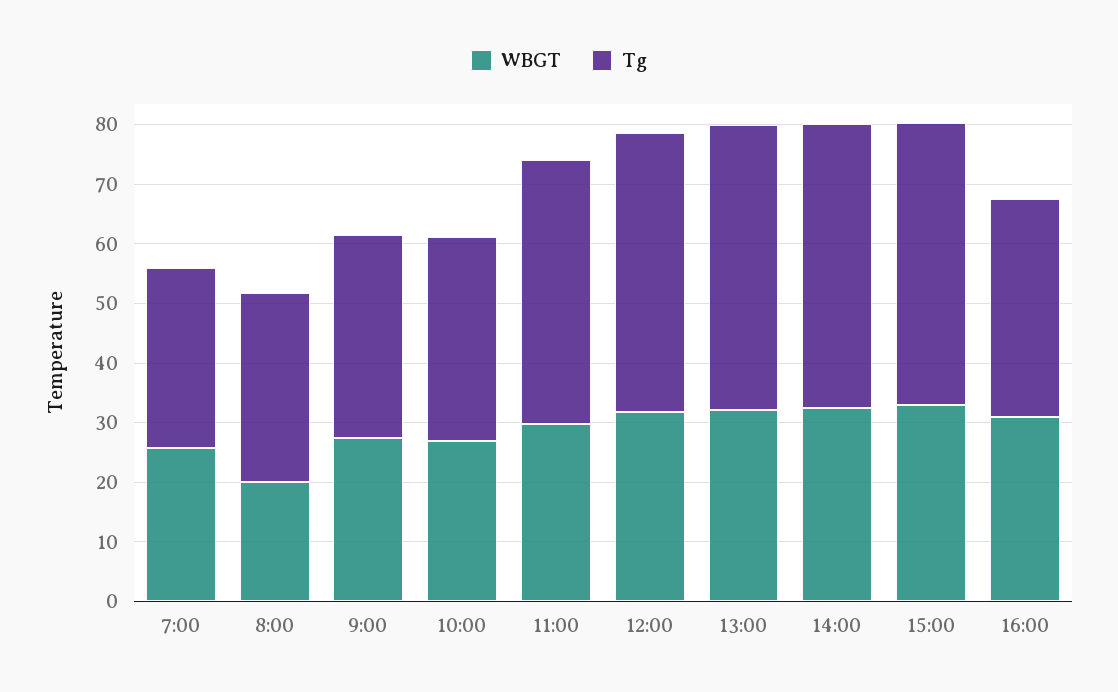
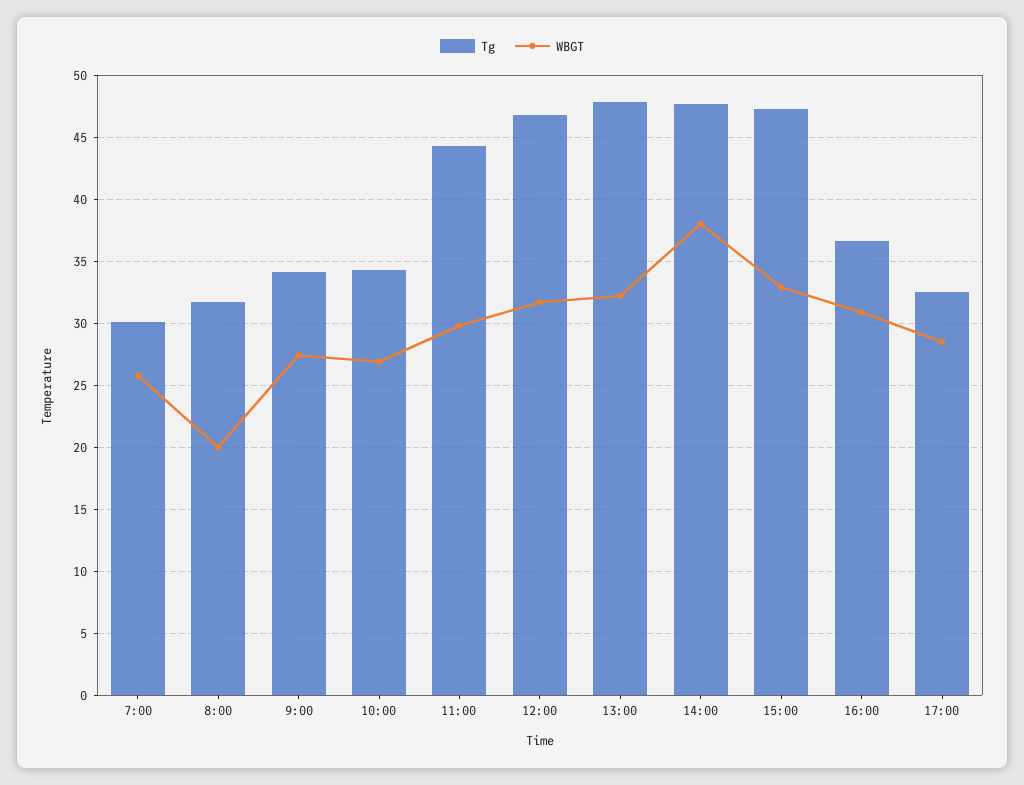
WBGT, 14:00: 32 -> 38
Tg, 17:00: none -> 32.5
WBGT, 17:00: none -> 28.5

